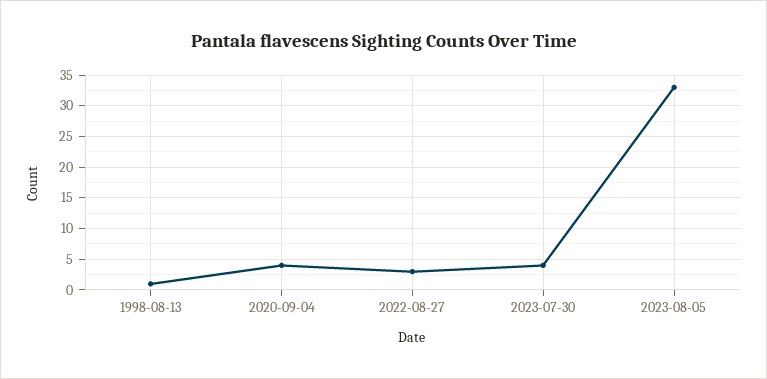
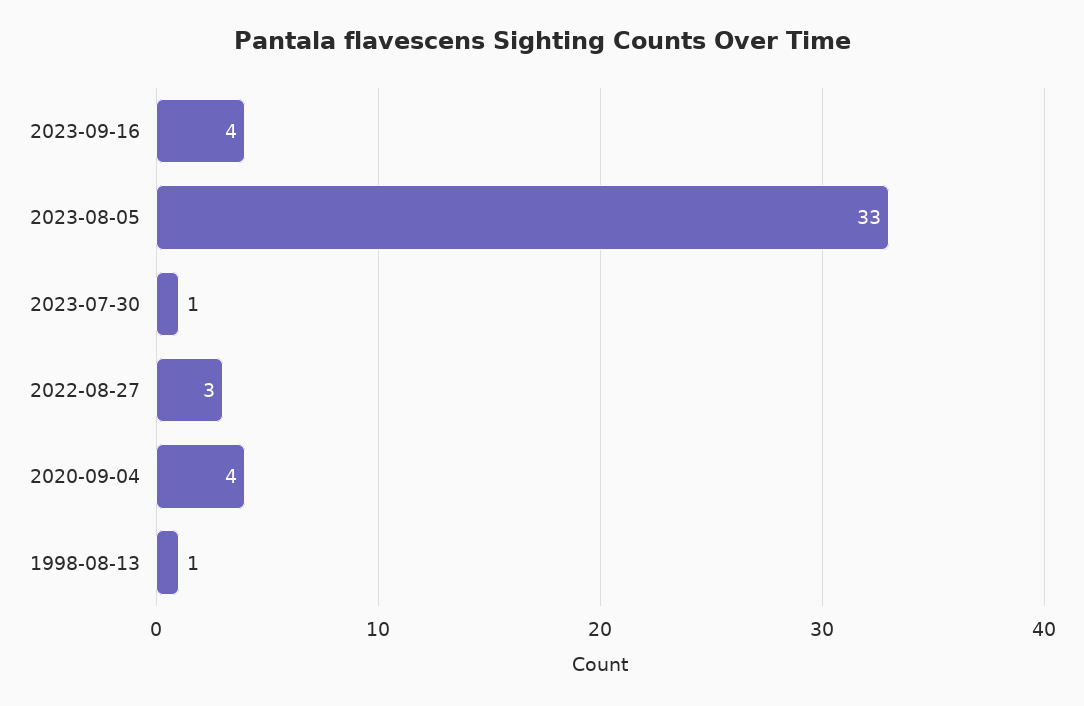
2023-07-30: 4 -> 1
2023-09-16: none -> 4

